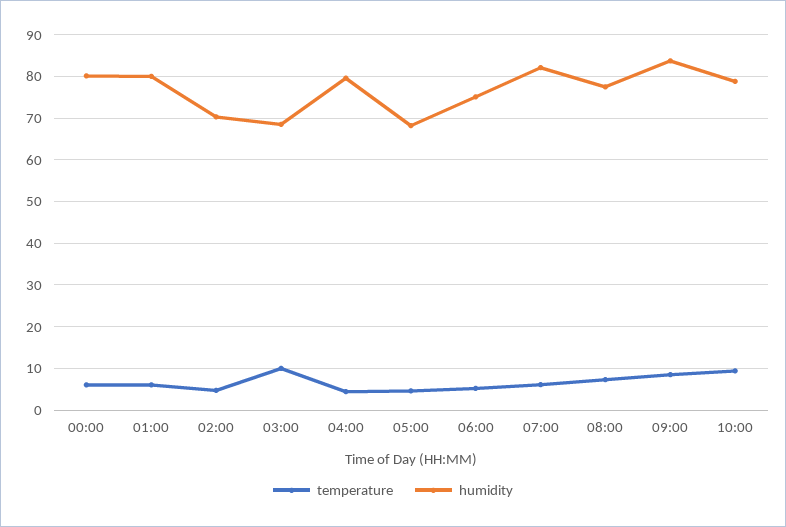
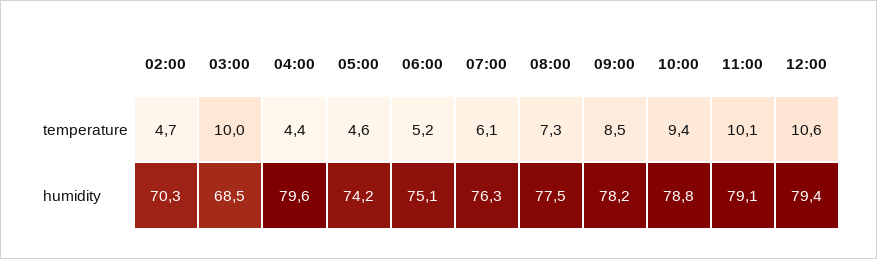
temperature, 00:00: 6 -> none
humidity, 00:00: 80 -> none
temperature, 01:00: 6 -> none
humidity, 01:00: 80 -> none
humidity, 05:00: 68 -> 74.2
humidity, 07:00: 82 -> 76.3
humidity, 09:00: 84 -> 78.2
temperature, 11:00: none -> 10.1
temperature, 12:00: none -> 10.6
humidity, 11:00: none -> 79.1
humidity, 12:00: none -> 79.4

